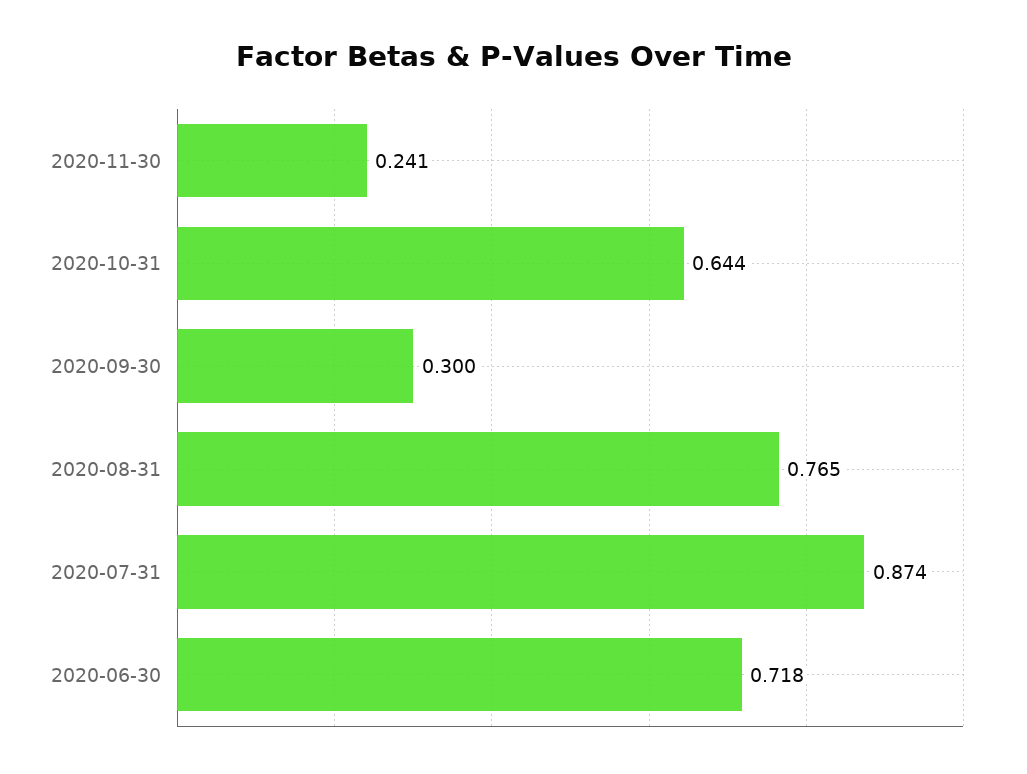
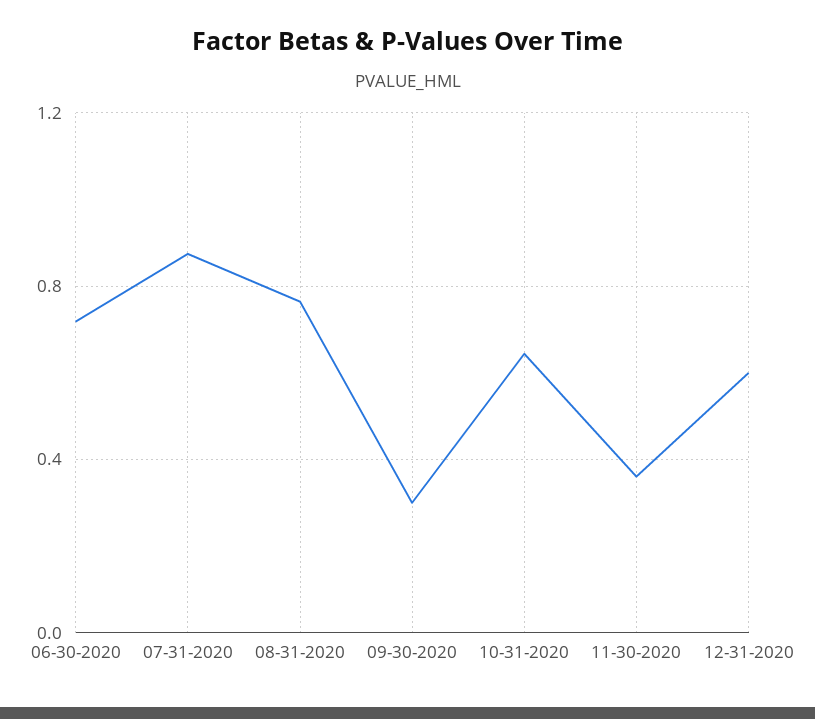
2020-11-30: 0.241 -> 0.35
12-31-2020: none -> 0.6

